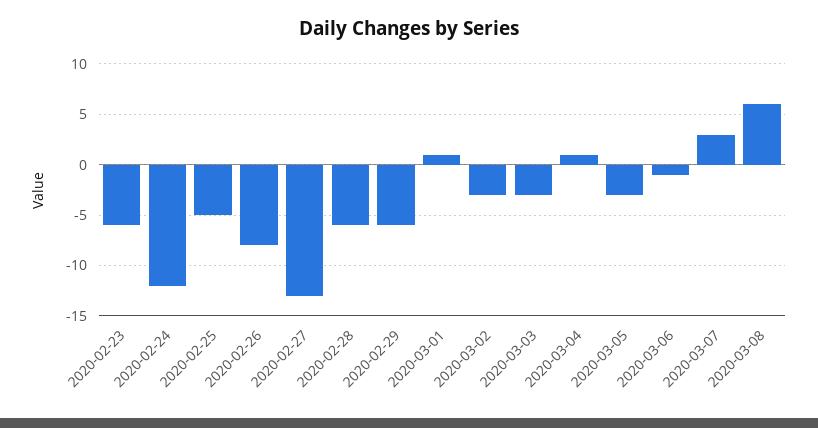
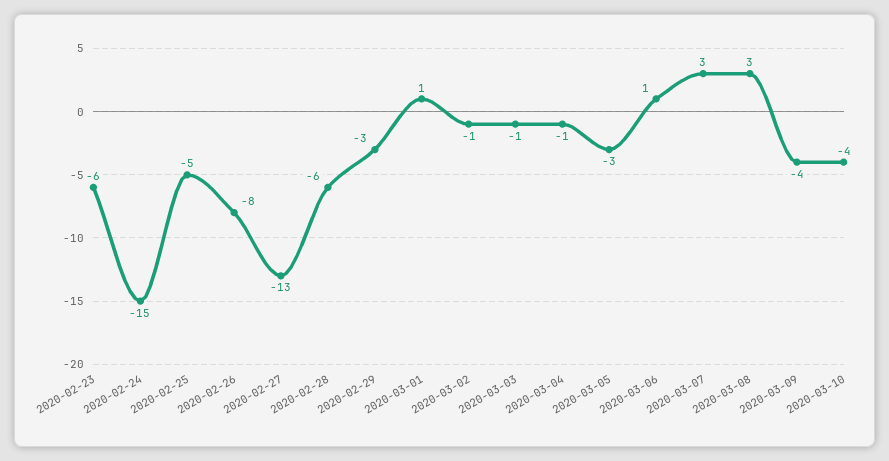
2020-02-24: -12 -> -15
2020-02-29: -6 -> -3
2020-03-02: -3 -> -1
2020-03-03: -3 -> -1
2020-03-04: 1 -> -1
2020-03-06: -1 -> 1
2020-03-08: 6 -> 3
2020-03-09: none -> -4
2020-03-10: none -> -4

